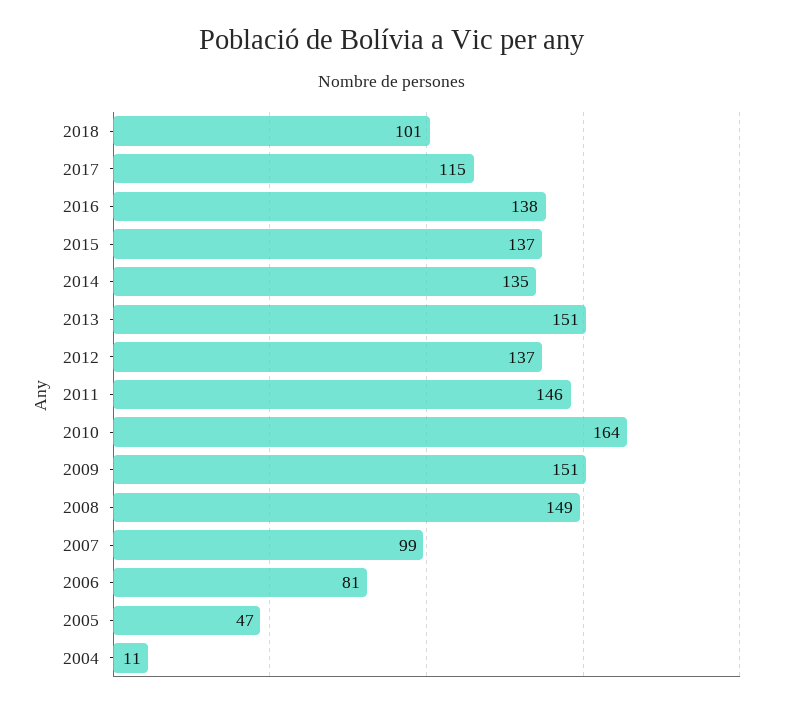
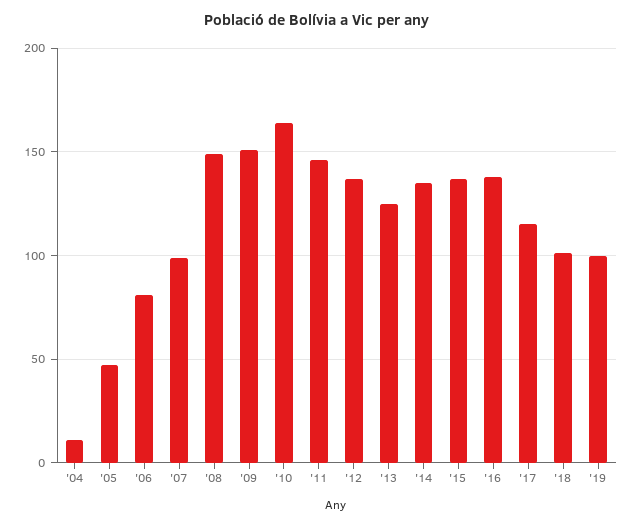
2013: 151 -> 125
'19: none -> 100

